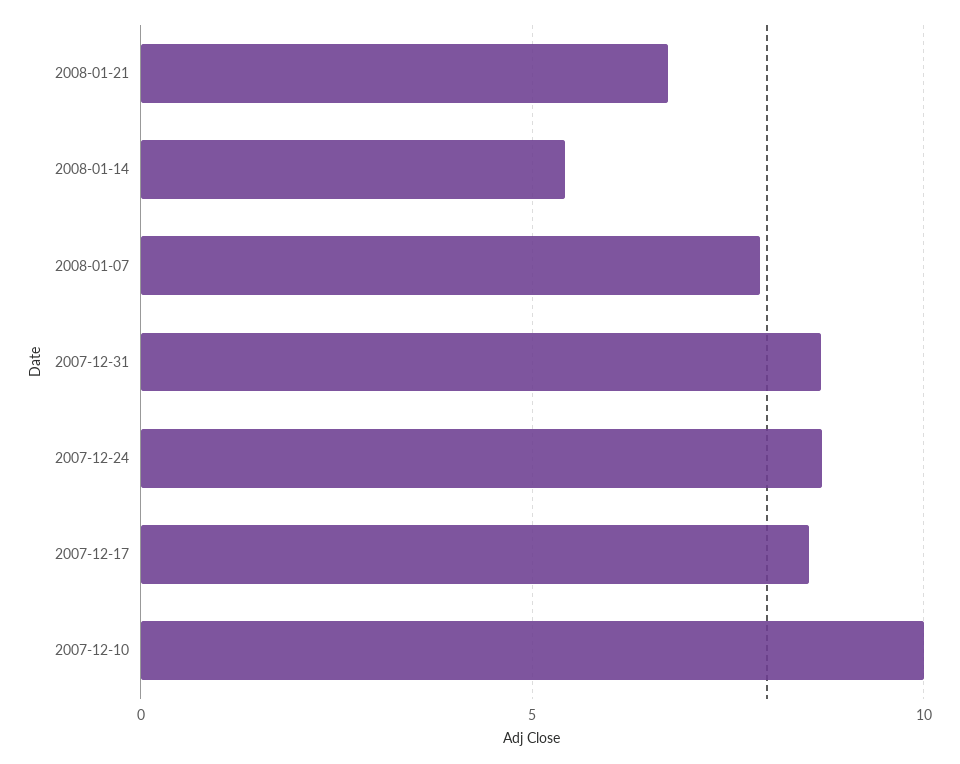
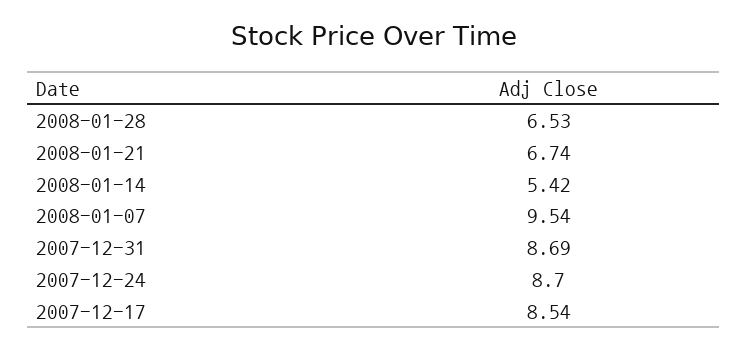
2008-01-07: 8 -> 9.54
2007-12-10: 10 -> none
2008-01-28: none -> 6.53

